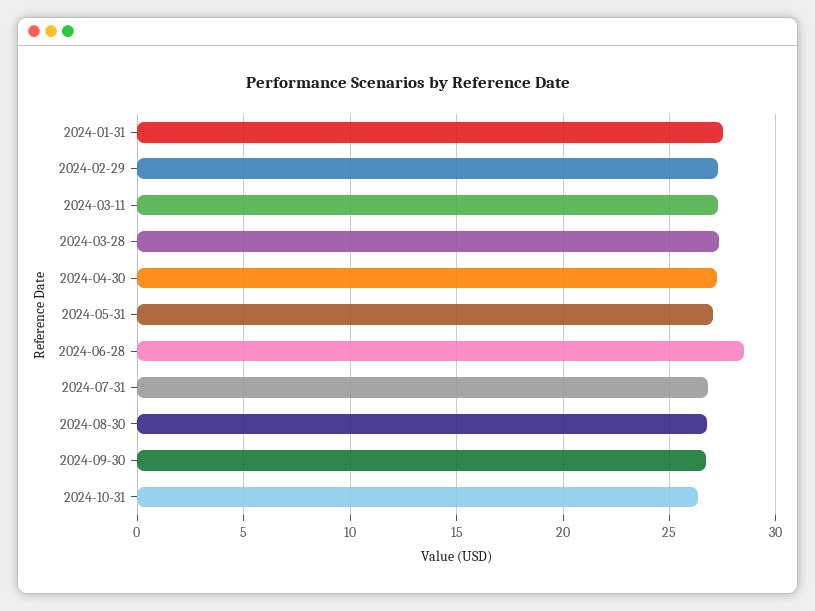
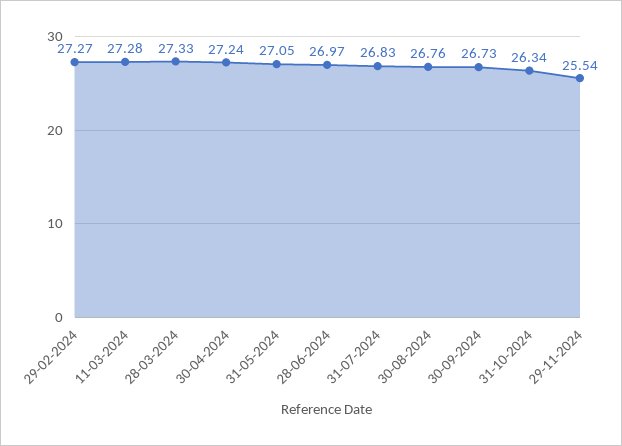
2024-01-31: 27.5 -> none
2024-06-28: 28.5 -> 26.97
29-11-2024: none -> 25.54

